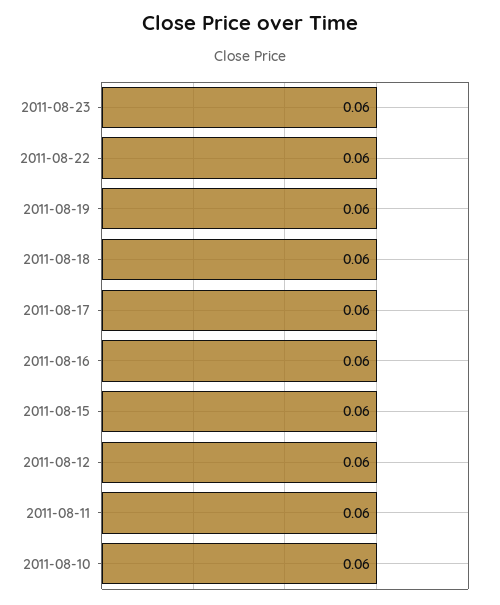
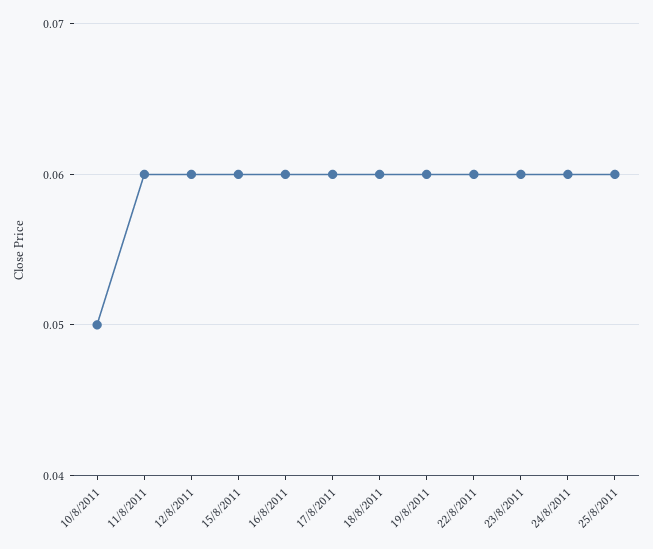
2011-08-10: 0.06 -> 0.05
24/8/2011: none -> 0.06
25/8/2011: none -> 0.06

